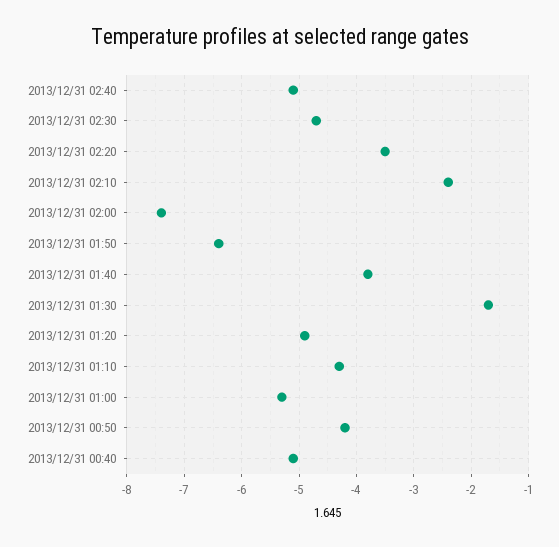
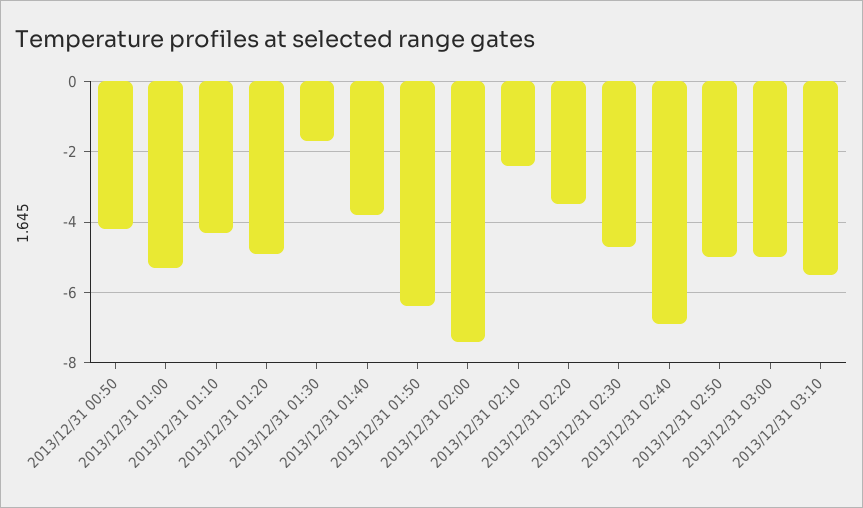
2013/12/31 02:40: -5 -> -7
2013/12/31 00:40: -5 -> none
2013/12/31 02:50: none -> -5
2013/12/31 03:00: none -> -5
2013/12/31 03:10: none -> -5.5

